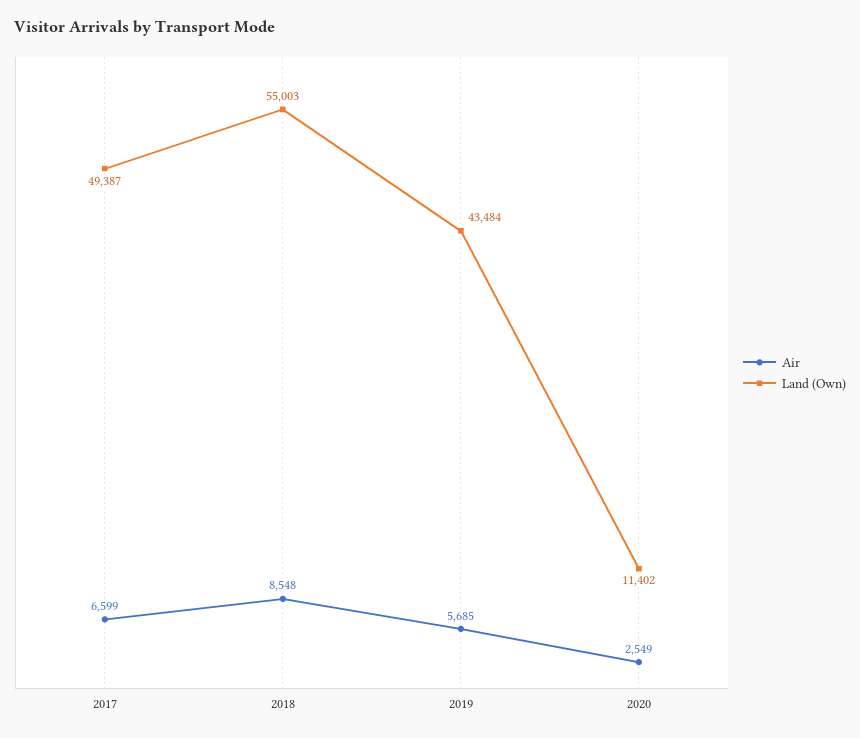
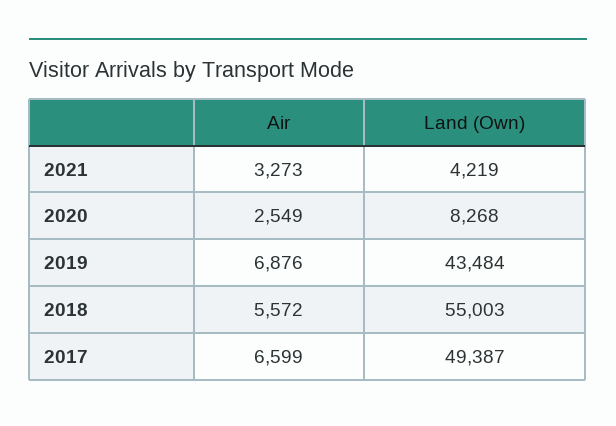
Air, 2018: 8548 -> 5572
Air, 2019: 5685 -> 6876
Land (Own), 2020: 11402 -> 8268
Air, 2021: none -> 3273
Land (Own), 2021: none -> 4219

